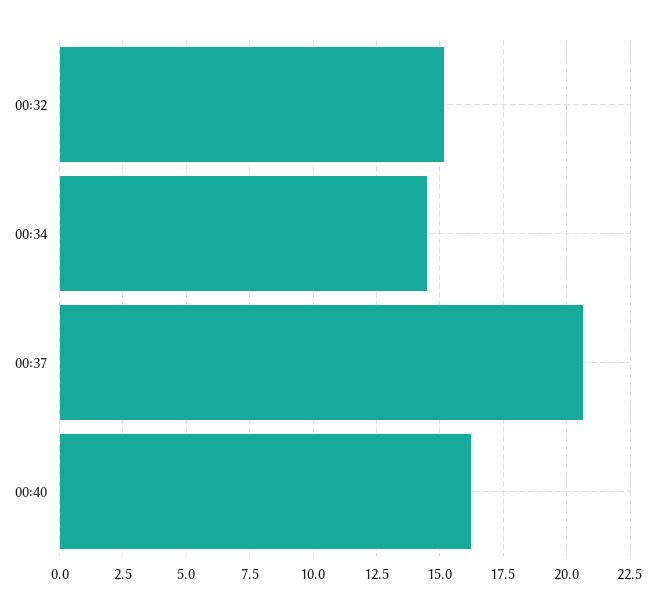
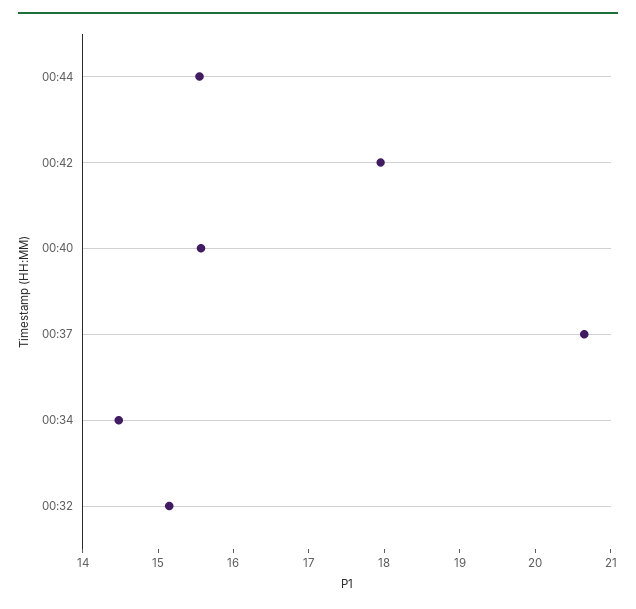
00:40: 16.25 -> 15.6
00:44: none -> 15.6
00:42: none -> 18

